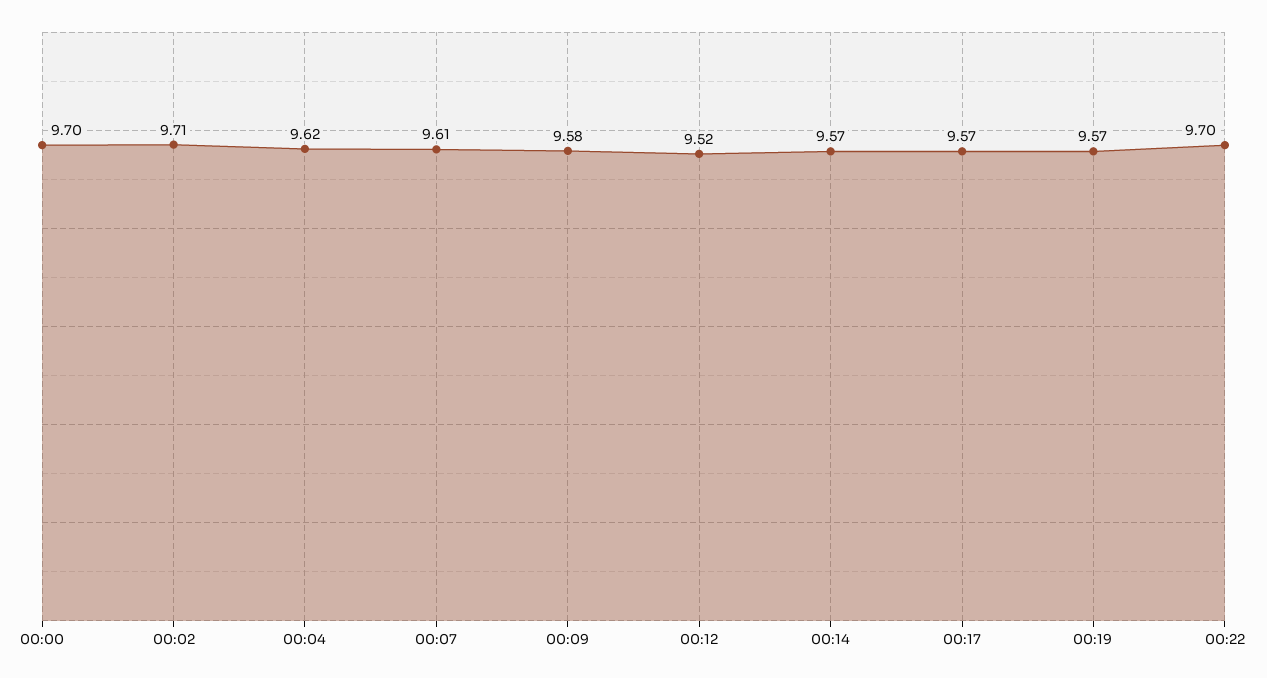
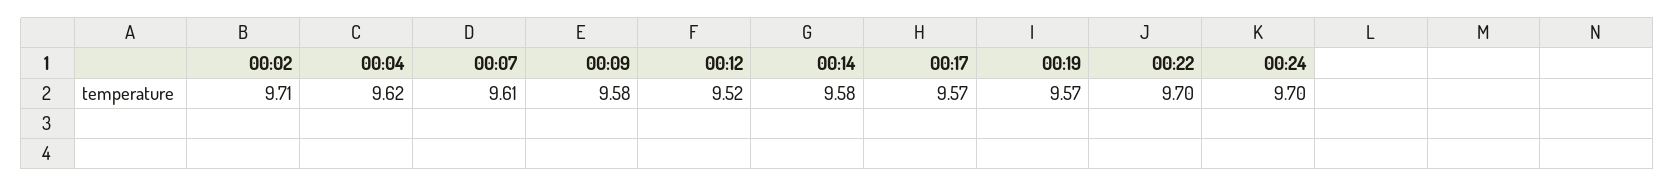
00:00: 9.7 -> none
00:14: 9.57 -> 9.58
00:24: none -> 9.7

